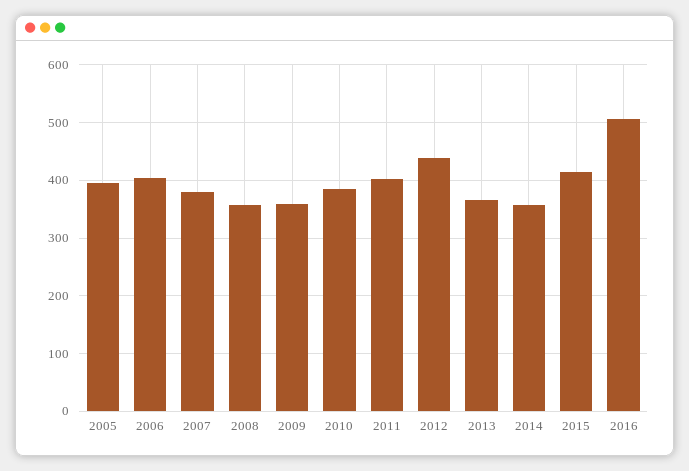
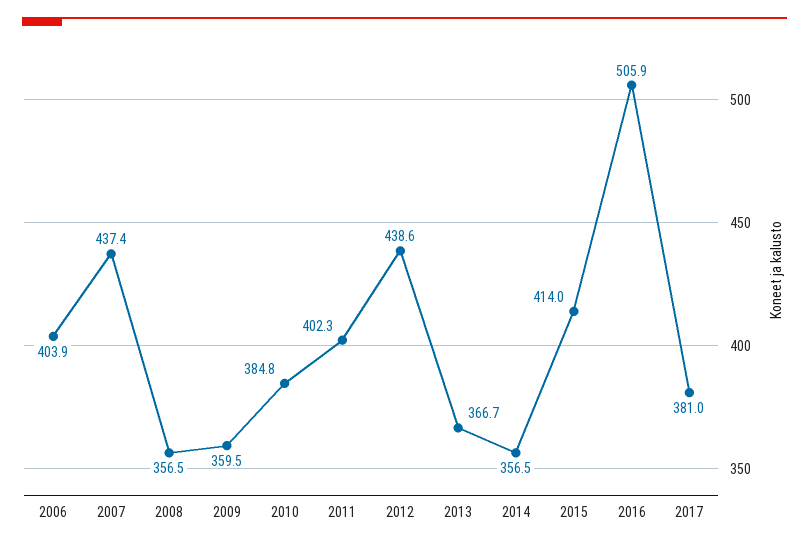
2005: 400 -> none
2007: 380 -> 437.4
2017: none -> 381

